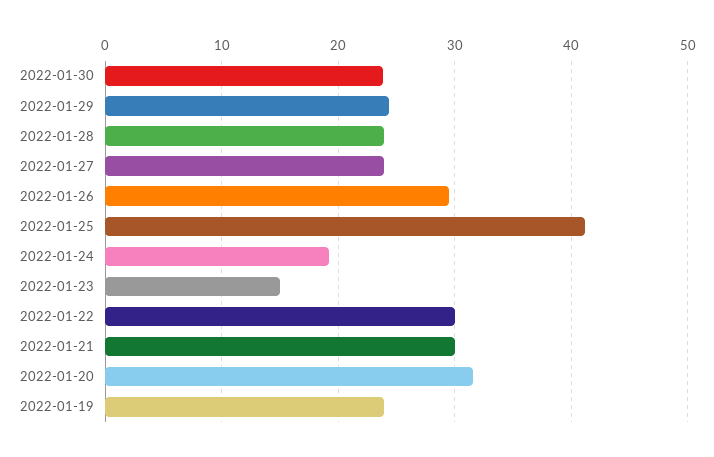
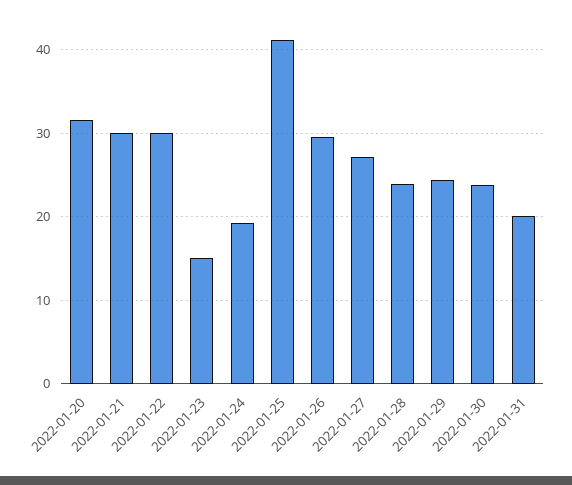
2022-01-27: 24 -> 27
2022-01-19: 24 -> none
2022-01-31: none -> 20

